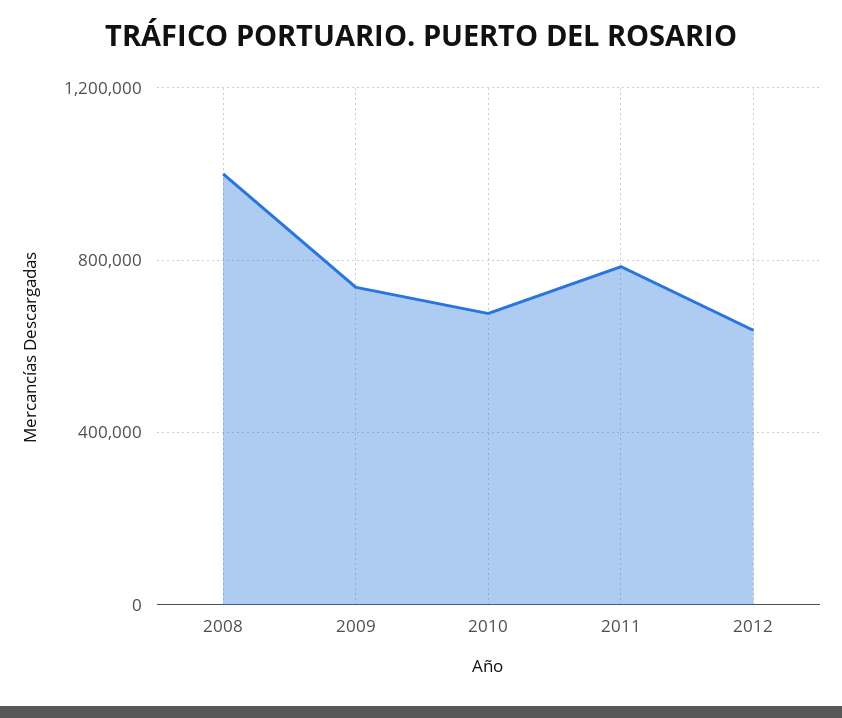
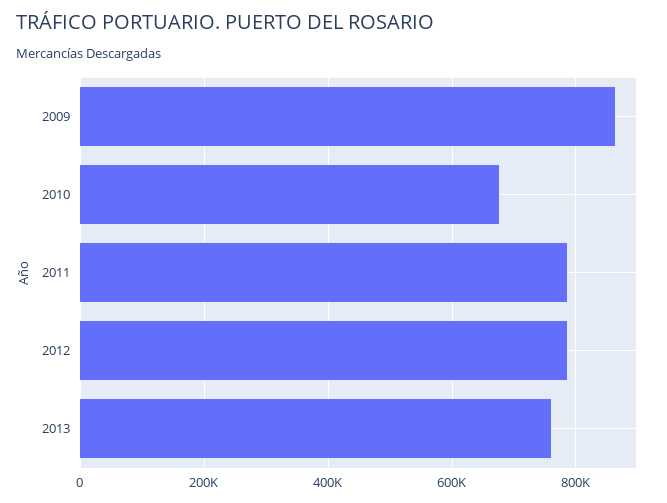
2008: 1000000 -> none
2009: 750000 -> 860000
2012: 650000 -> 780000
2013: none -> 760000

